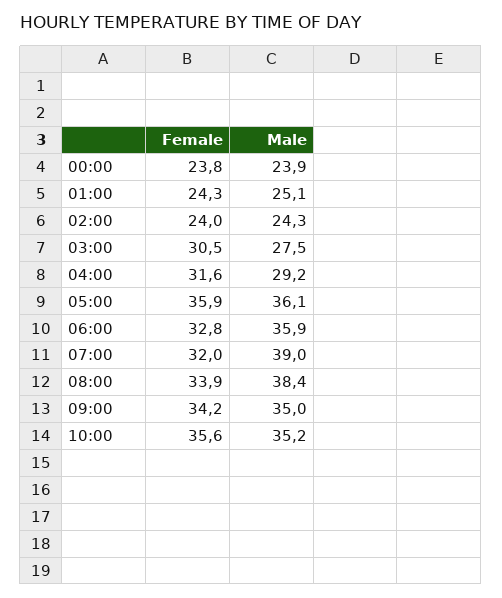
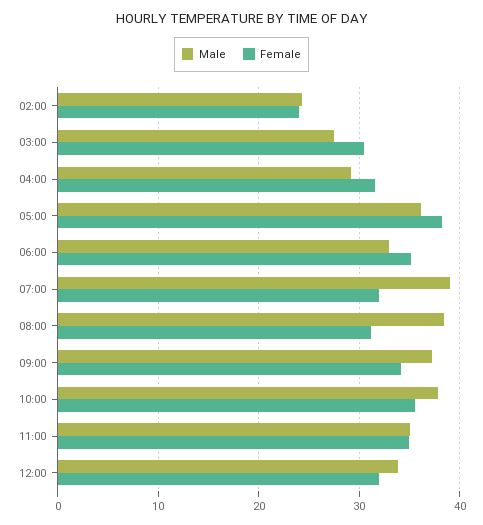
Female, 00:00: 23.8 -> none
Male, 00:00: 23.9 -> none
Female, 01:00: 24.3 -> none
Male, 01:00: 25.1 -> none
Female, 05:00: 35.9 -> 38
Female, 06:00: 32.8 -> 35
Male, 06:00: 35.9 -> 33
Female, 08:00: 33.9 -> 31
Male, 09:00: 35 -> 37
Male, 10:00: 35.2 -> 38
Male, 11:00: none -> 35
Female, 11:00: none -> 35
Male, 12:00: none -> 34
Female, 12:00: none -> 32

